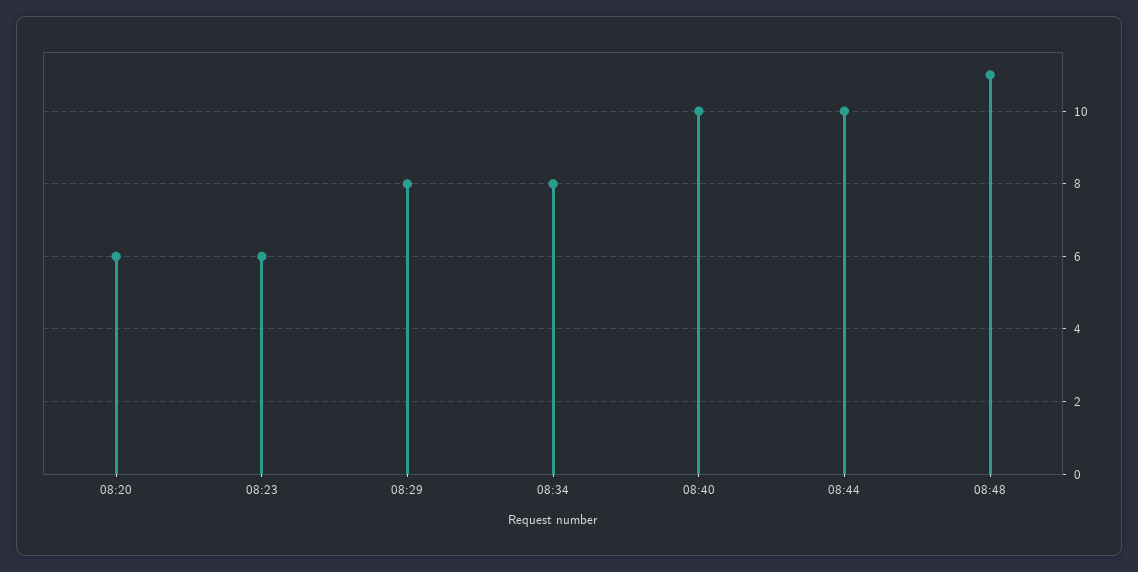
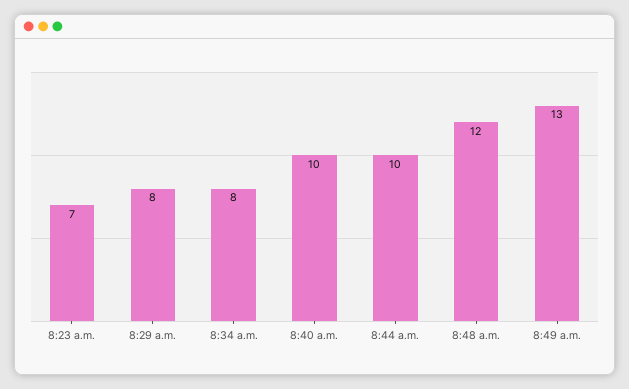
08:20: 6 -> none
08:23: 6 -> 7
08:48: 11 -> 12
8:49 a.m.: none -> 13

